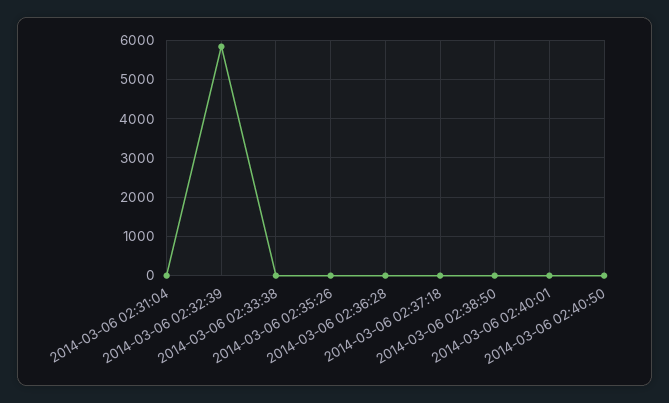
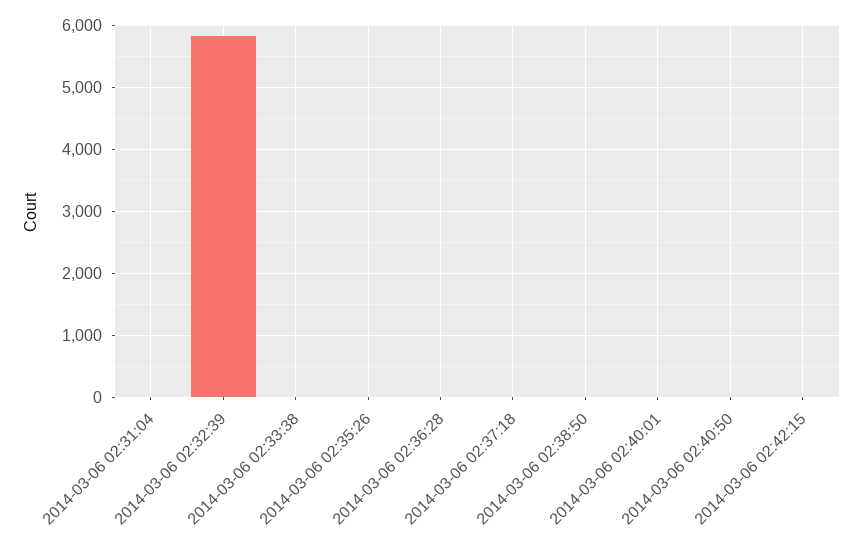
2014-03-06 02:42:15: none -> 0

